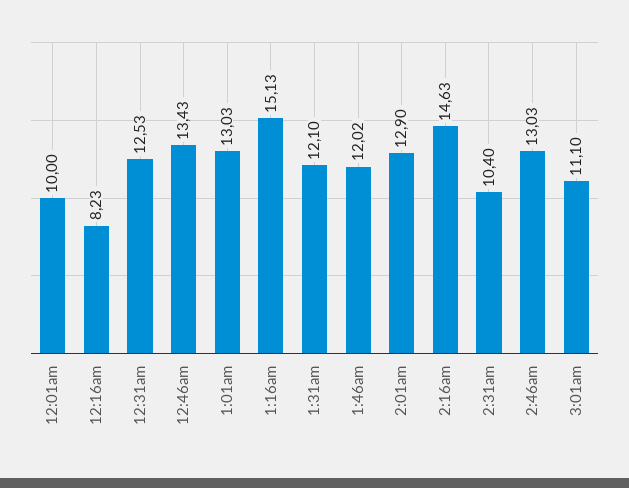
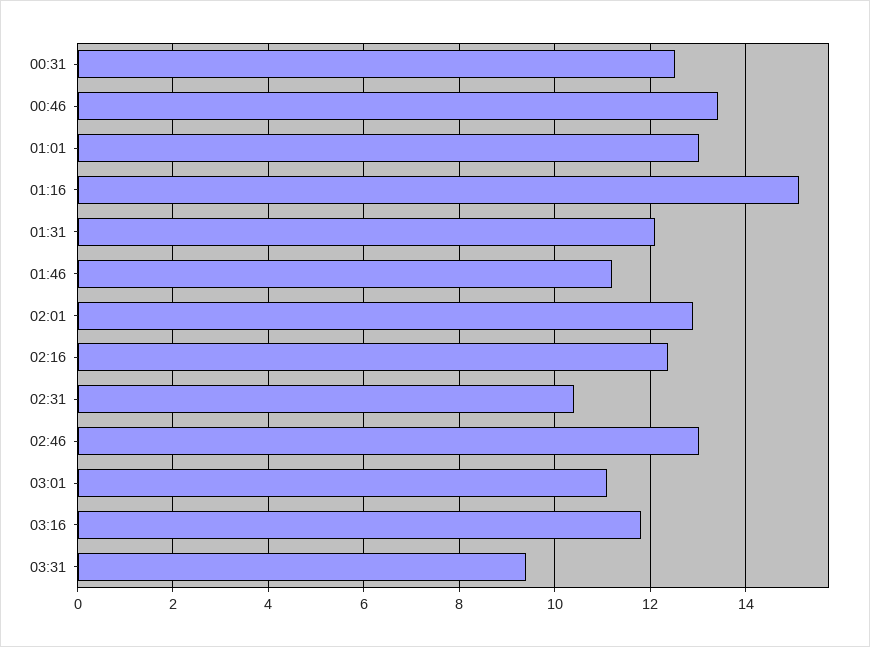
12:01am: 10 -> none
12:16am: 8.23 -> none
1:46am: 12.02 -> 11.2
2:16am: 14.63 -> 12.4
03:16: none -> 11.8
03:31: none -> 9.4

